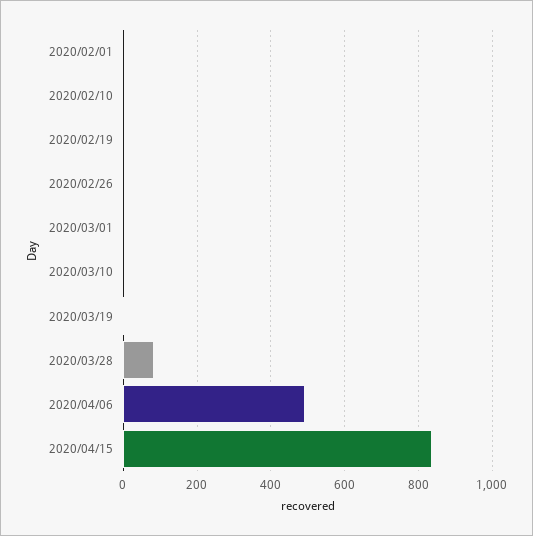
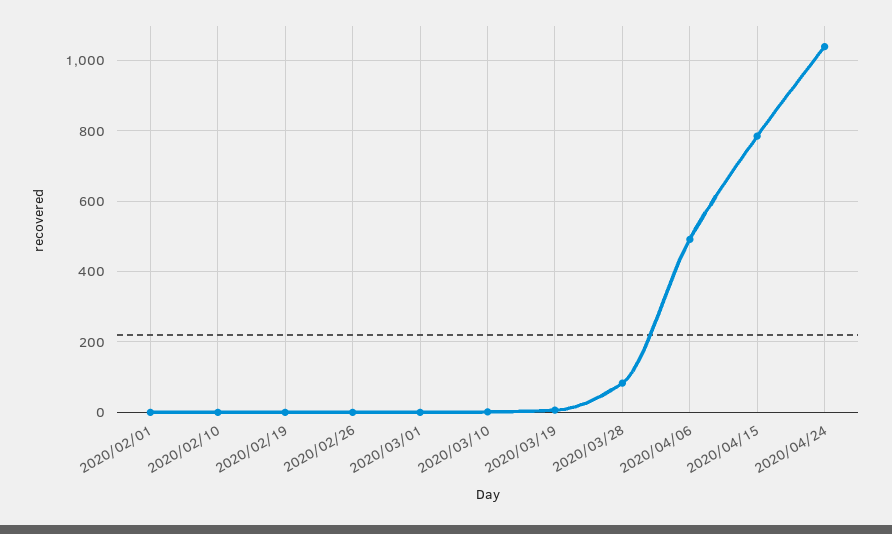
2020/04/15: 840 -> 780
2020/04/24: none -> 1040

